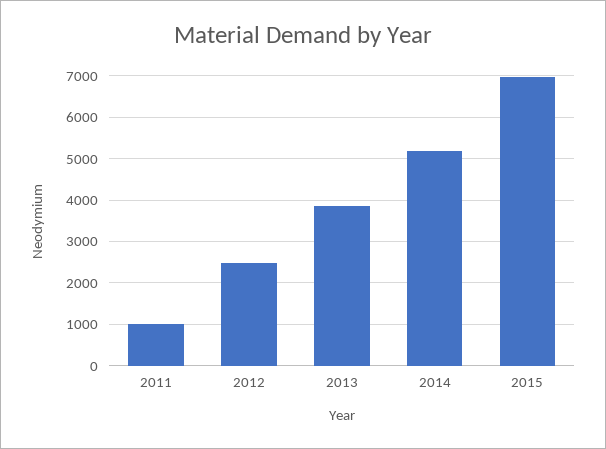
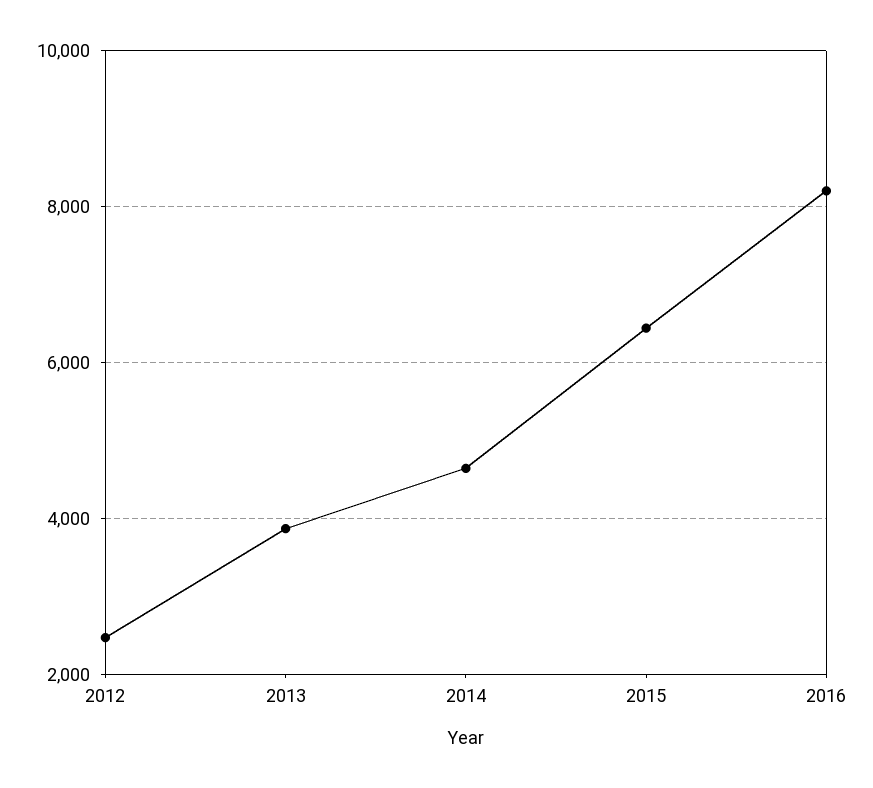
2011: 1000 -> none
2014: 5200 -> 4600
2015: 7000 -> 6400
2016: none -> 8200

